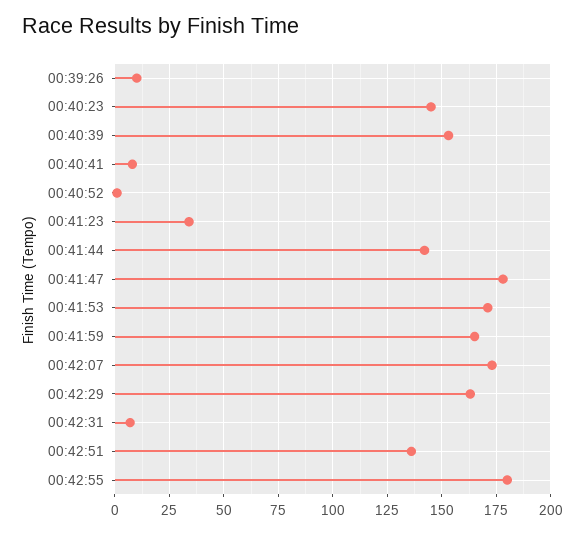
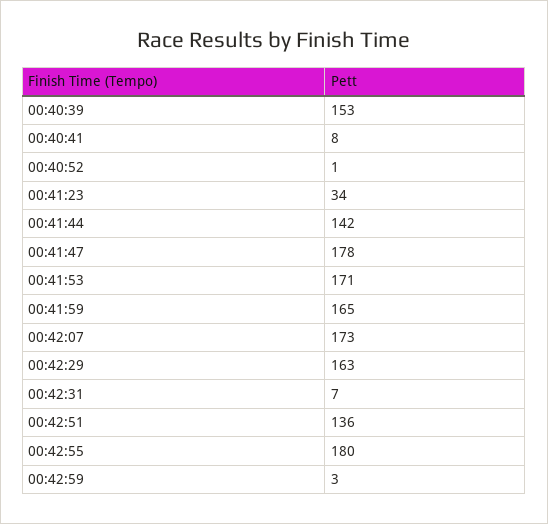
00:39:26: 10 -> none
00:40:23: 145 -> none
00:42:59: none -> 3

